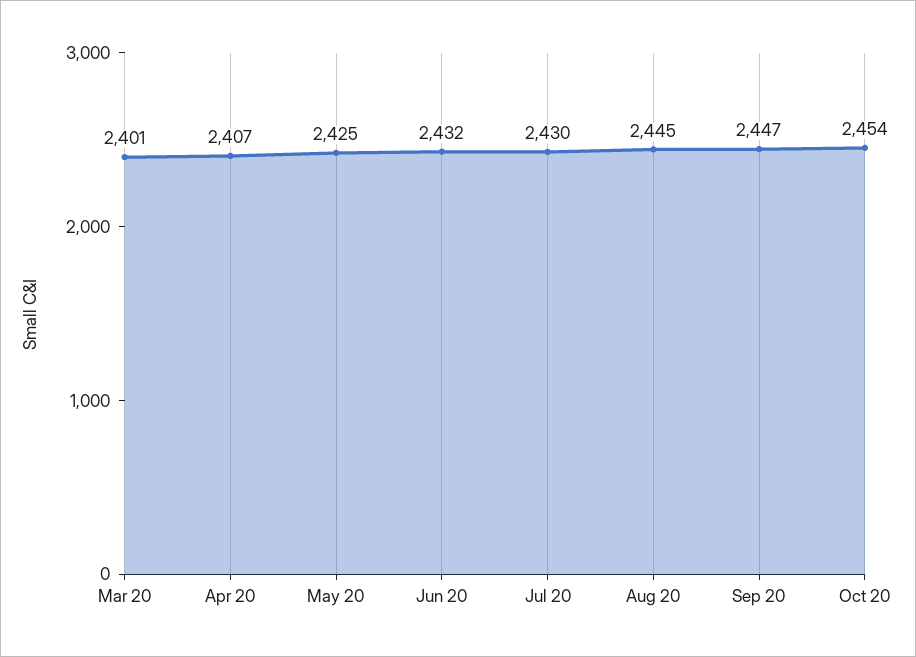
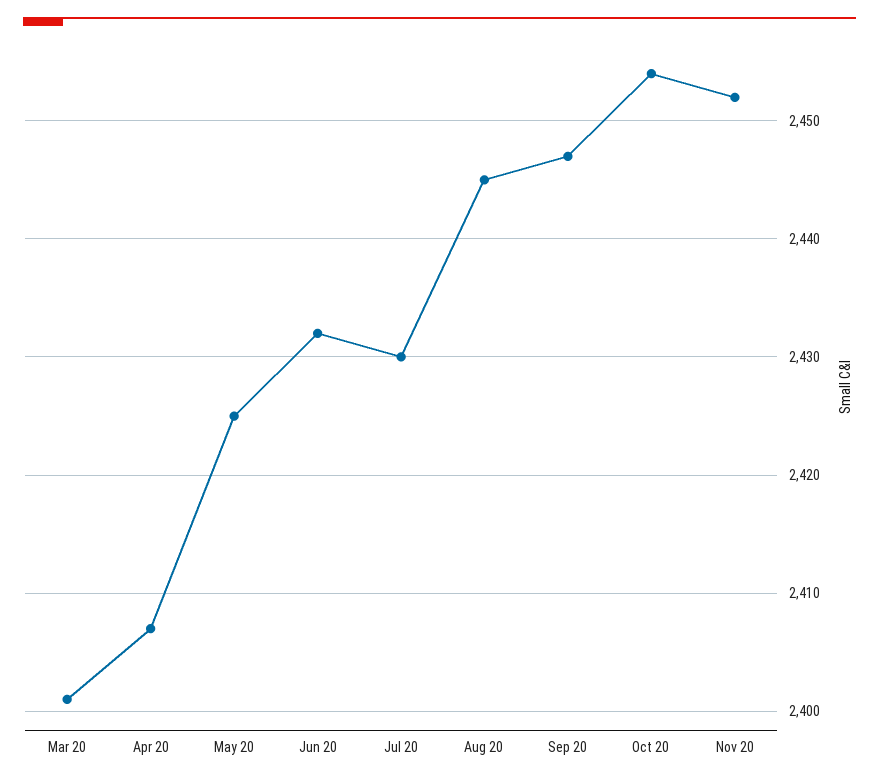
Nov 20: none -> 2452

